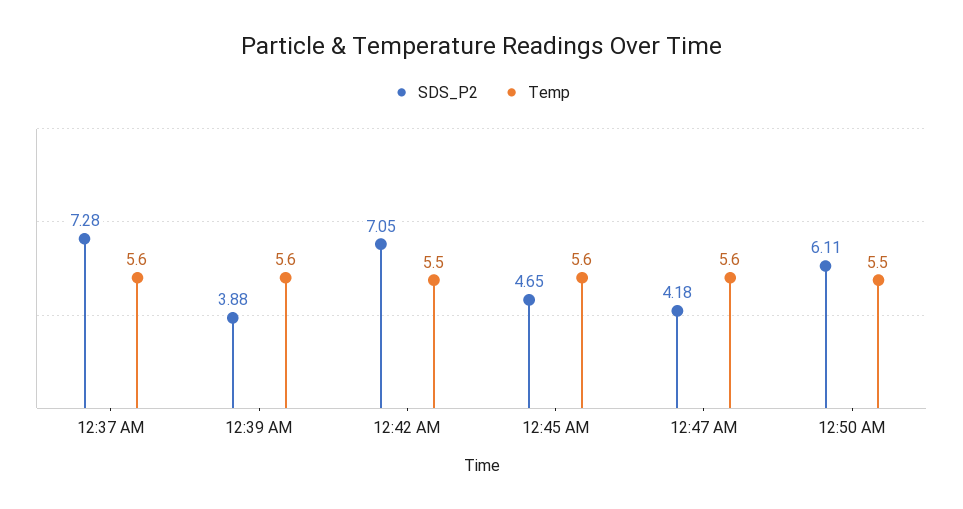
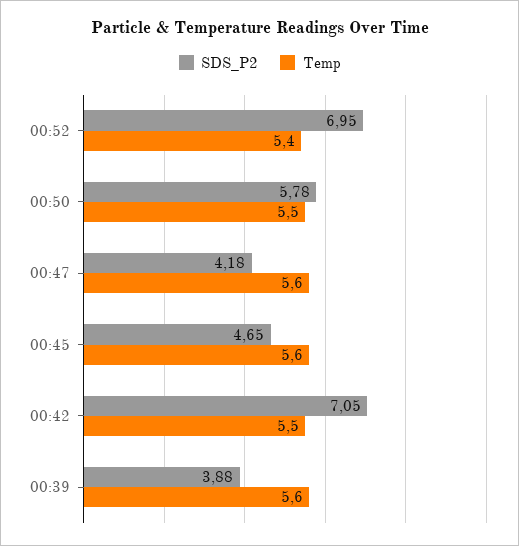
SDS_P2, 12:37 AM: 7.28 -> none
Temp, 12:37 AM: 5.6 -> none
SDS_P2, 12:50 AM: 6.11 -> 5.78
SDS_P2, 00:52: none -> 6.95
Temp, 00:52: none -> 5.4

